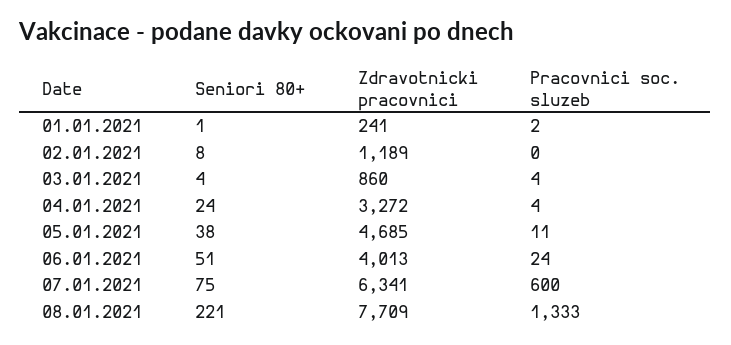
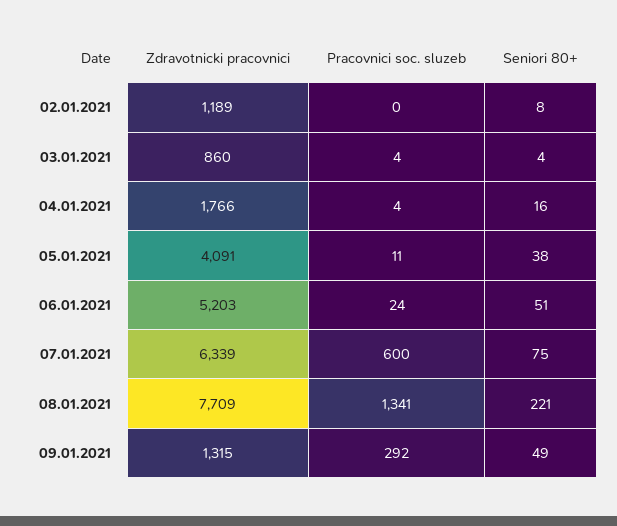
Seniori 80+, 01.01.2021: 1 -> none
Zdravotnicki pracovnici, 01.01.2021: 241 -> none
Pracovnici soc. sluzeb, 01.01.2021: 2 -> none
Seniori 80+, 04.01.2021: 24 -> 16
Zdravotnicki pracovnici, 04.01.2021: 3272 -> 1766
Zdravotnicki pracovnici, 05.01.2021: 4685 -> 4091
Zdravotnicki pracovnici, 06.01.2021: 4013 -> 5203
Zdravotnicki pracovnici, 07.01.2021: 6341 -> 6339
Pracovnici soc. sluzeb, 08.01.2021: 1333 -> 1341
Zdravotnicki pracovnici, 09.01.2021: none -> 1315
Pracovnici soc. sluzeb, 09.01.2021: none -> 292
Seniori 80+, 09.01.2021: none -> 49

